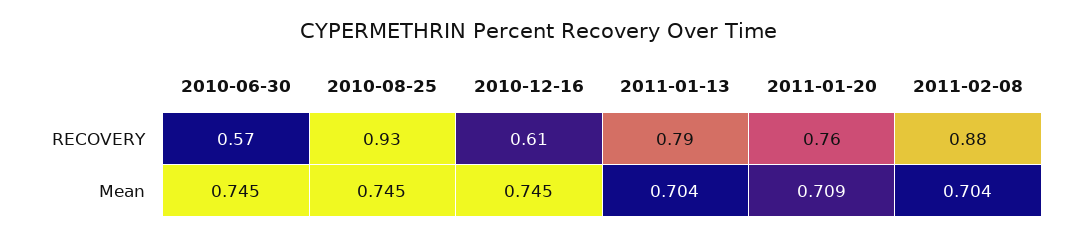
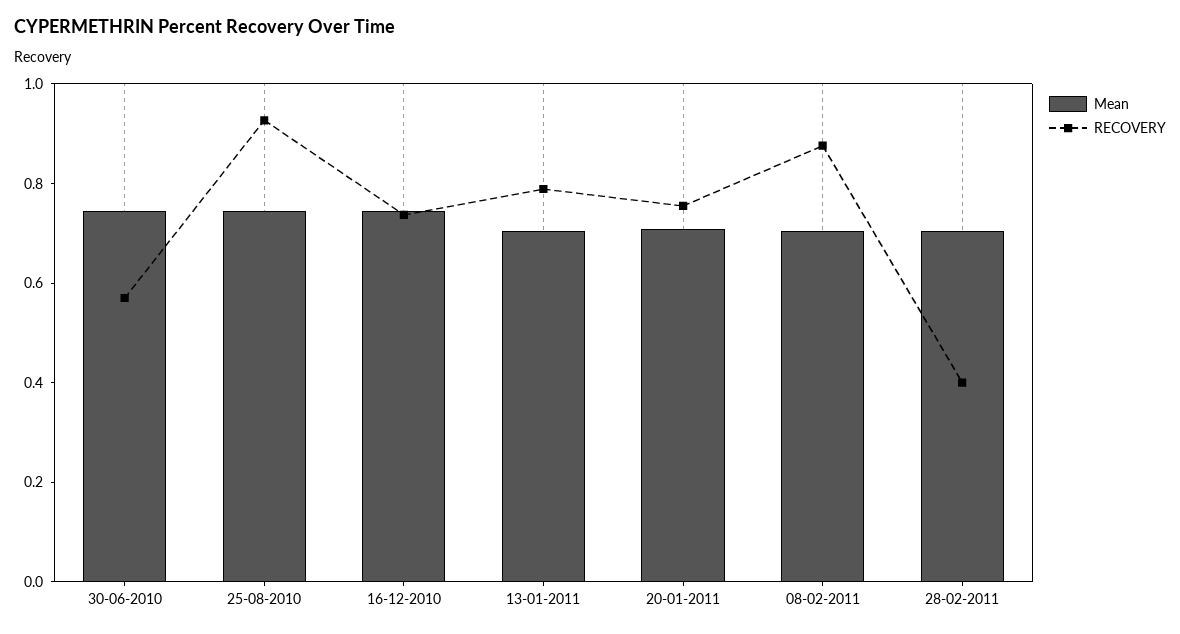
RECOVERY, 2010-12-16: 0.61 -> 0.75
Mean, 28-02-2011: none -> 0.7
RECOVERY, 28-02-2011: none -> 0.4

